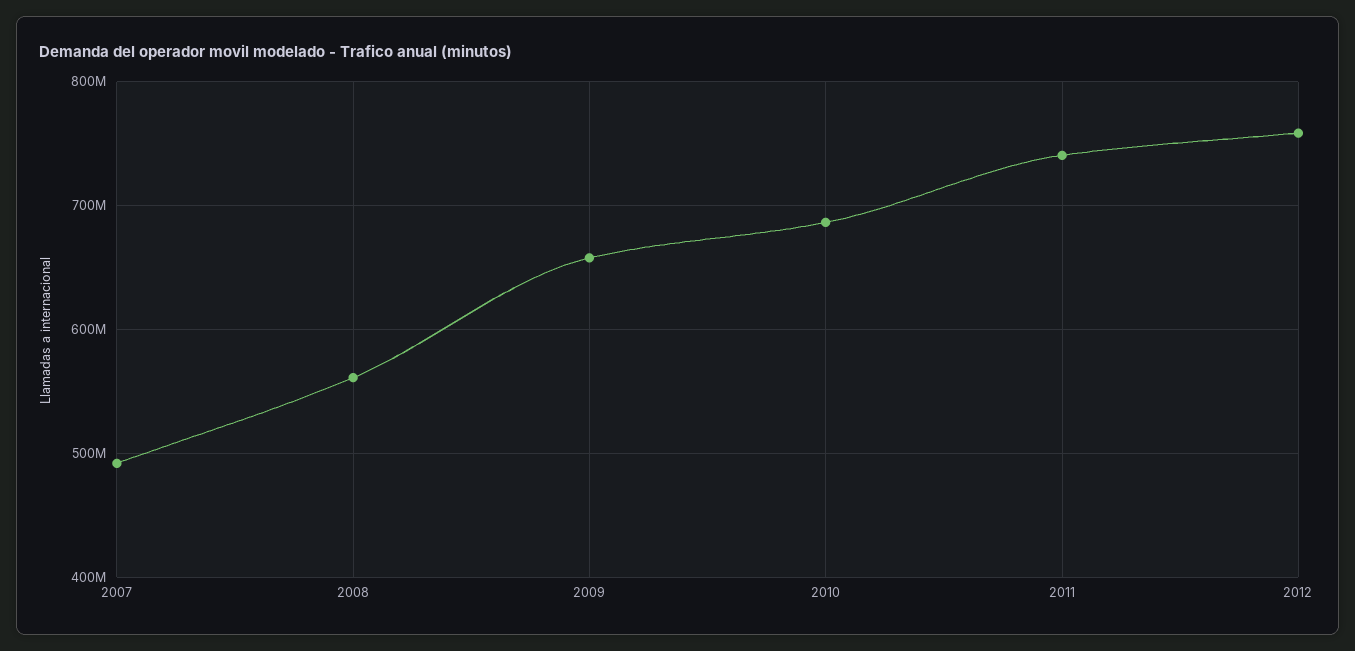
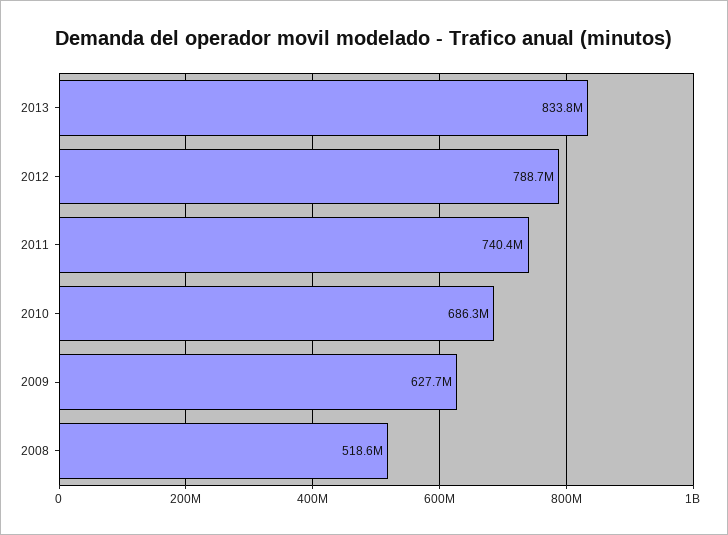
2007: 490000000 -> none
2008: 560000000 -> 518600000
2009: 660000000 -> 627700000
2012: 760000000 -> 788700000
2013: none -> 833800000

